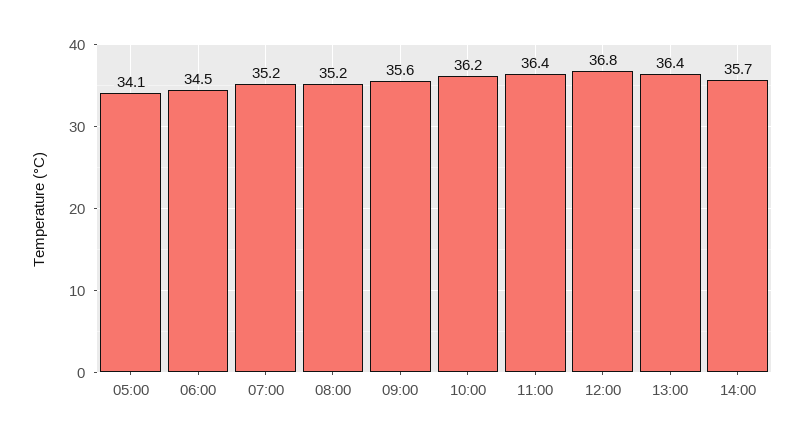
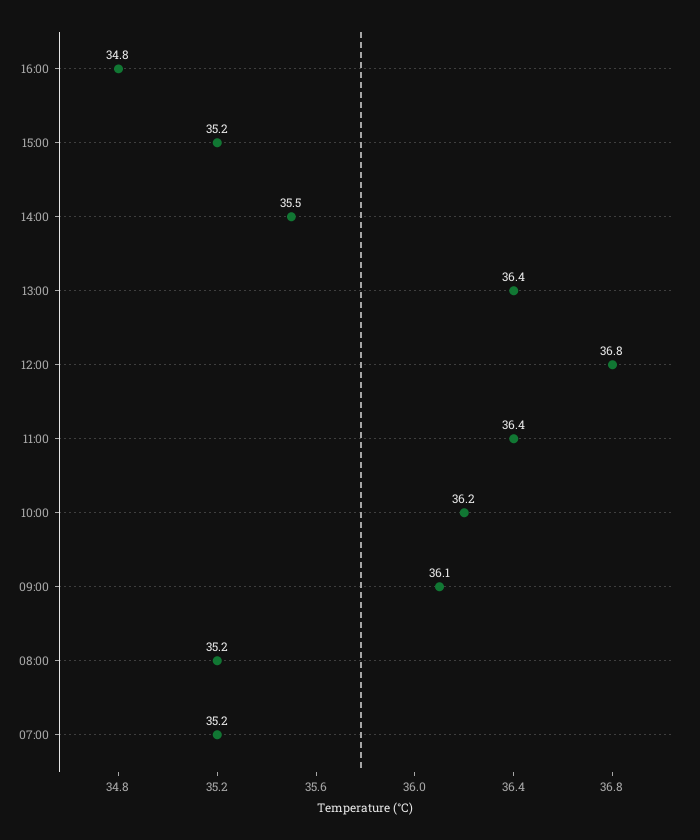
05:00: 34.1 -> none
06:00: 34.5 -> none
09:00: 35.6 -> 36.1
14:00: 35.7 -> 35.5
16:00: none -> 34.8
15:00: none -> 35.2

